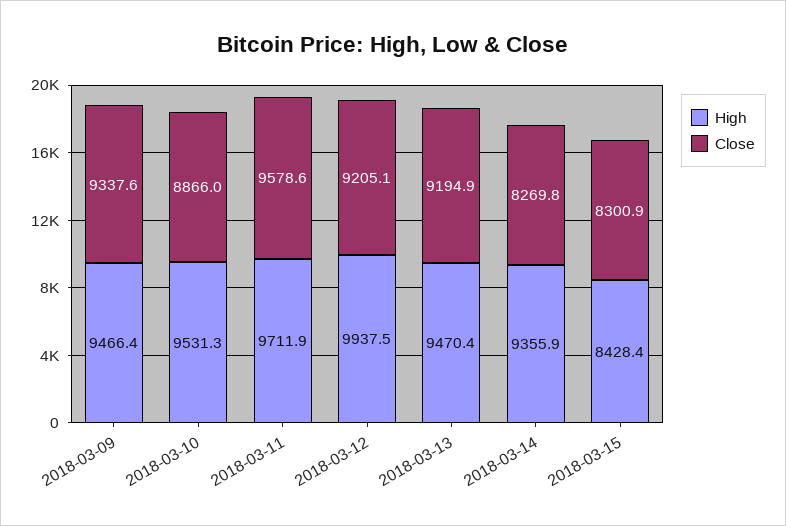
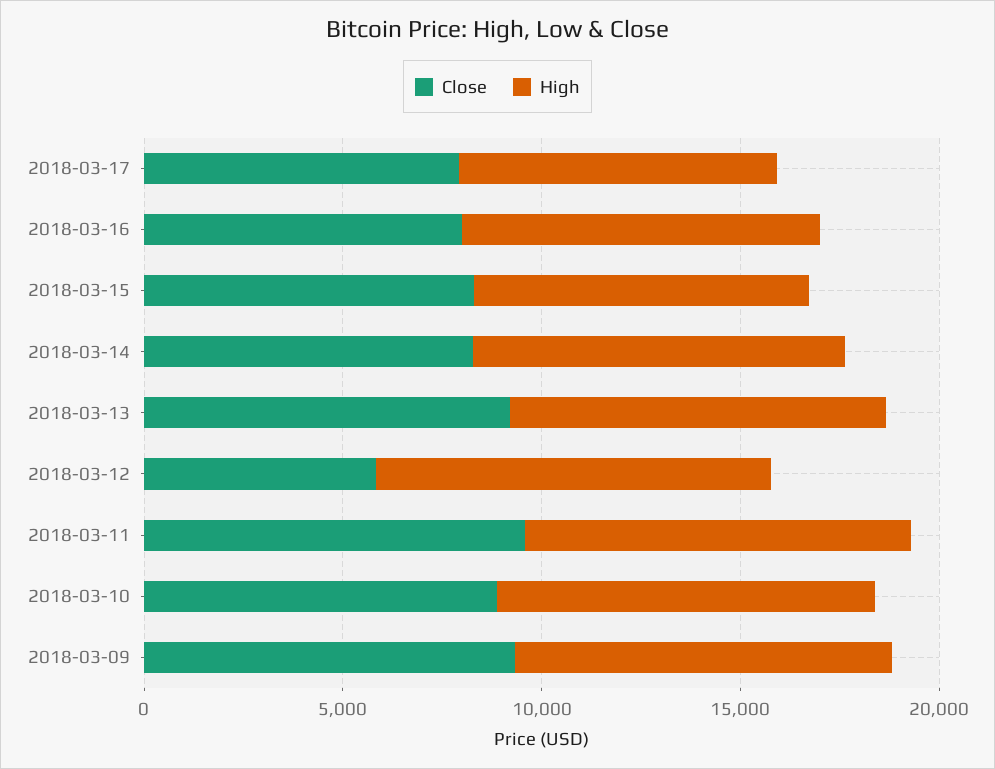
Close, 2018-03-12: 9205.1 -> 6000
Close, 2018-03-17: none -> 8000
High, 2018-03-17: none -> 8000
Close, 2018-03-16: none -> 8000
High, 2018-03-16: none -> 9000

